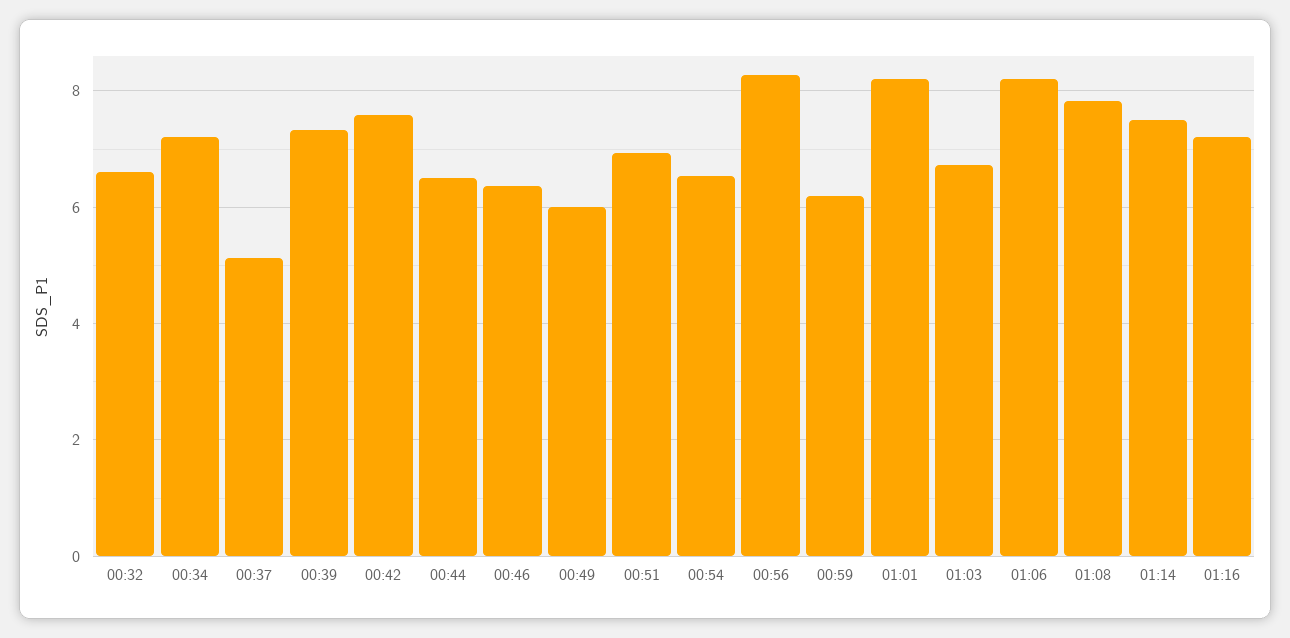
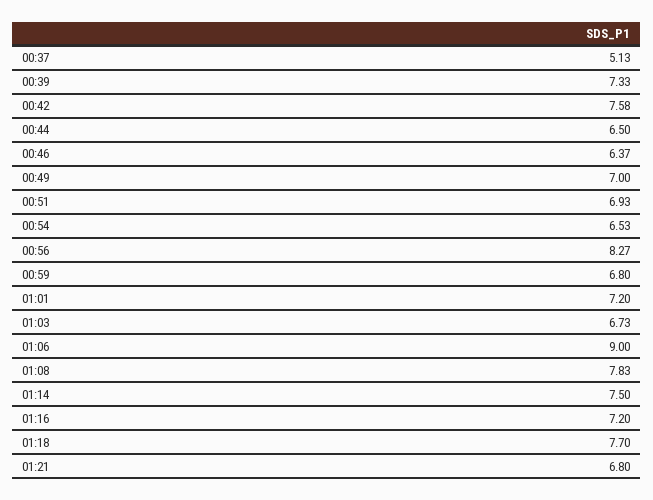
00:32: 6.6 -> none
00:34: 7.2 -> none
00:49: 6 -> 7
00:59: 6.2 -> 6.8
01:01: 8.2 -> 7.2
01:06: 8.2 -> 9
01:18: none -> 7.7
01:21: none -> 6.8

